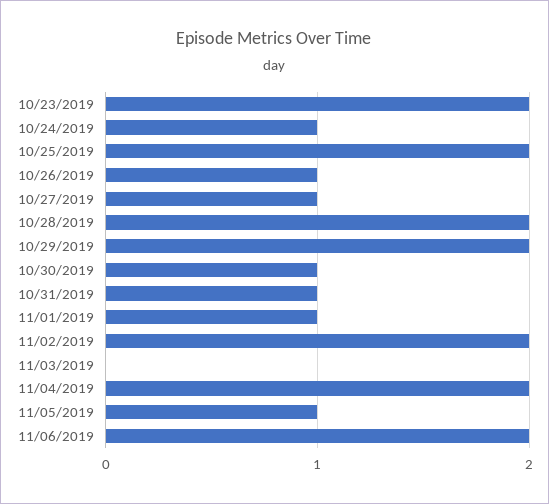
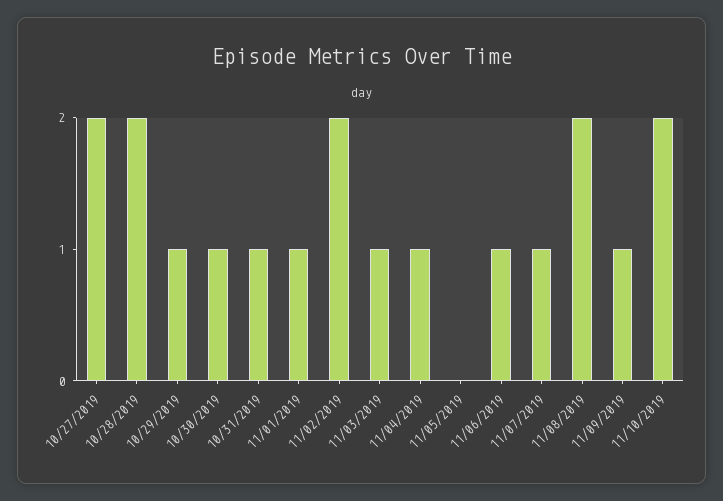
10/23/2019: 2 -> none
10/24/2019: 1 -> none
10/25/2019: 2 -> none
10/26/2019: 1 -> none
10/27/2019: 1 -> 2
10/29/2019: 2 -> 1
11/03/2019: 0 -> 1
11/04/2019: 2 -> 1
11/05/2019: 1 -> 0
11/06/2019: 2 -> 1
11/07/2019: none -> 1
11/08/2019: none -> 2
11/09/2019: none -> 1
11/10/2019: none -> 2

